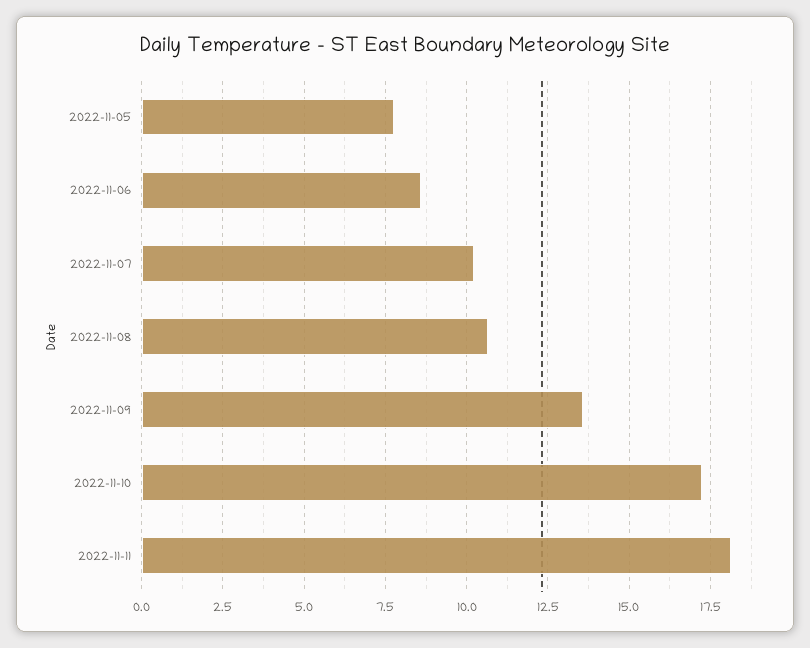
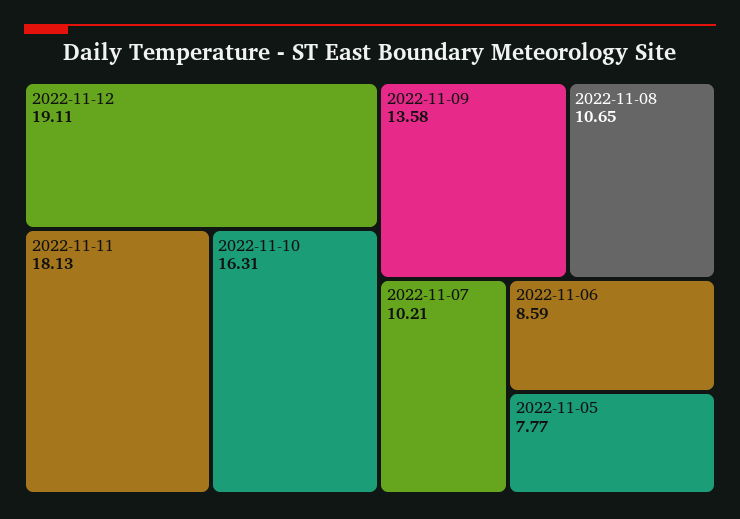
2022-11-10: 17.25 -> 16.31
2022-11-12: none -> 19.11

